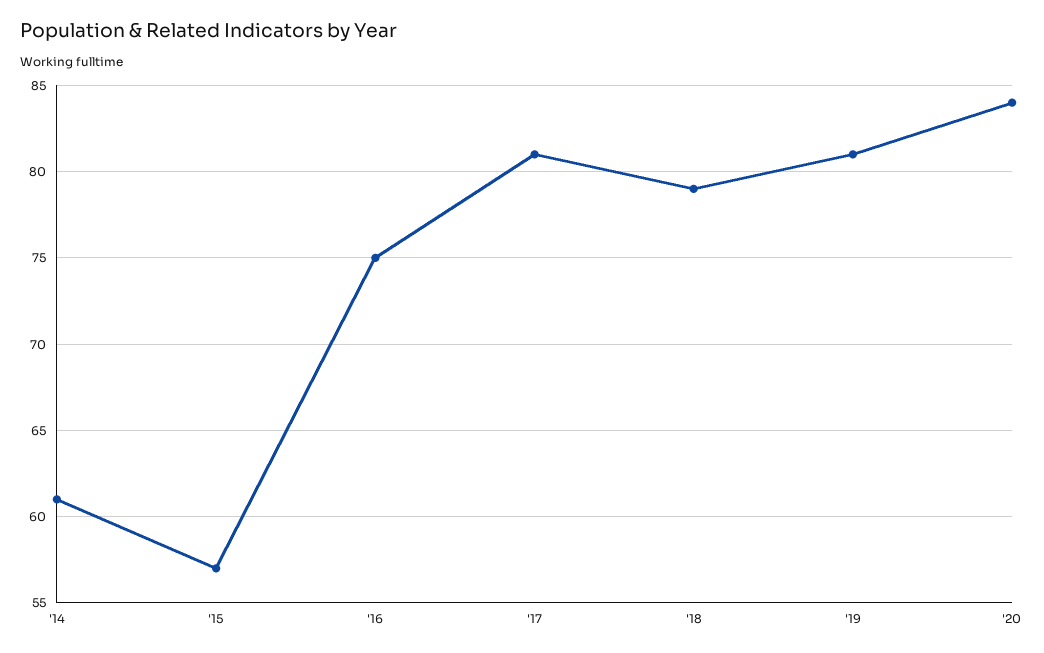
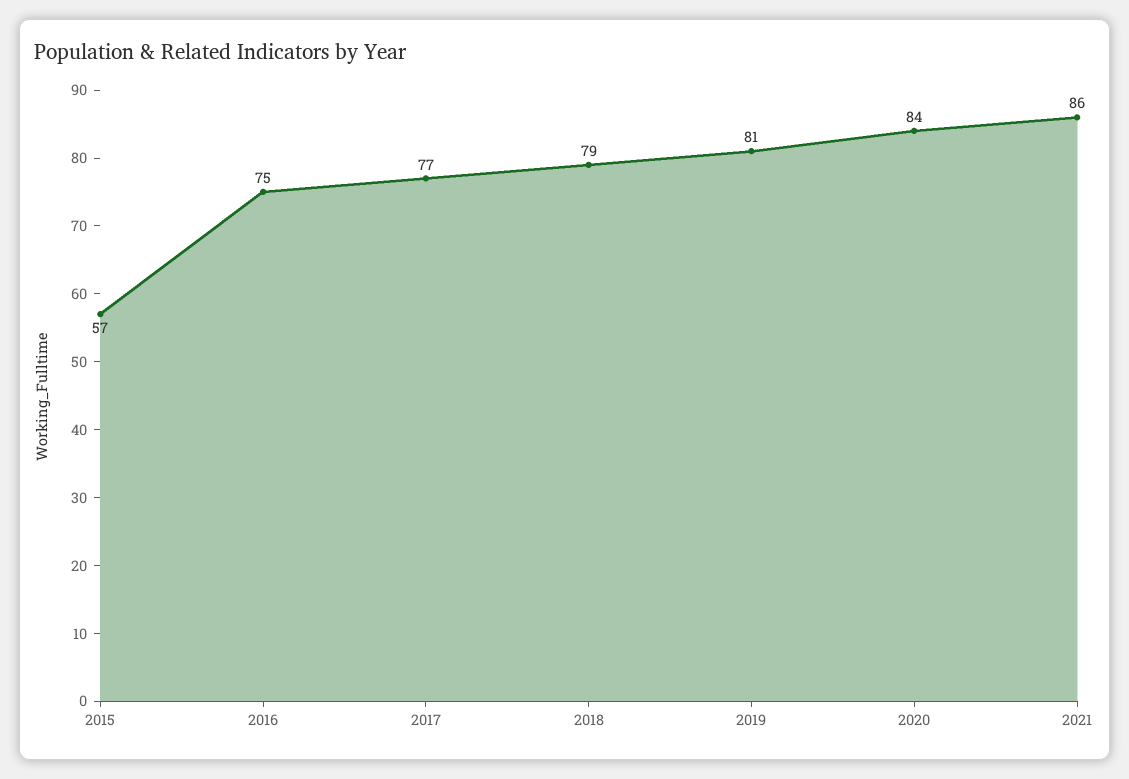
'14: 61 -> none
'17: 81 -> 77
2021: none -> 86

